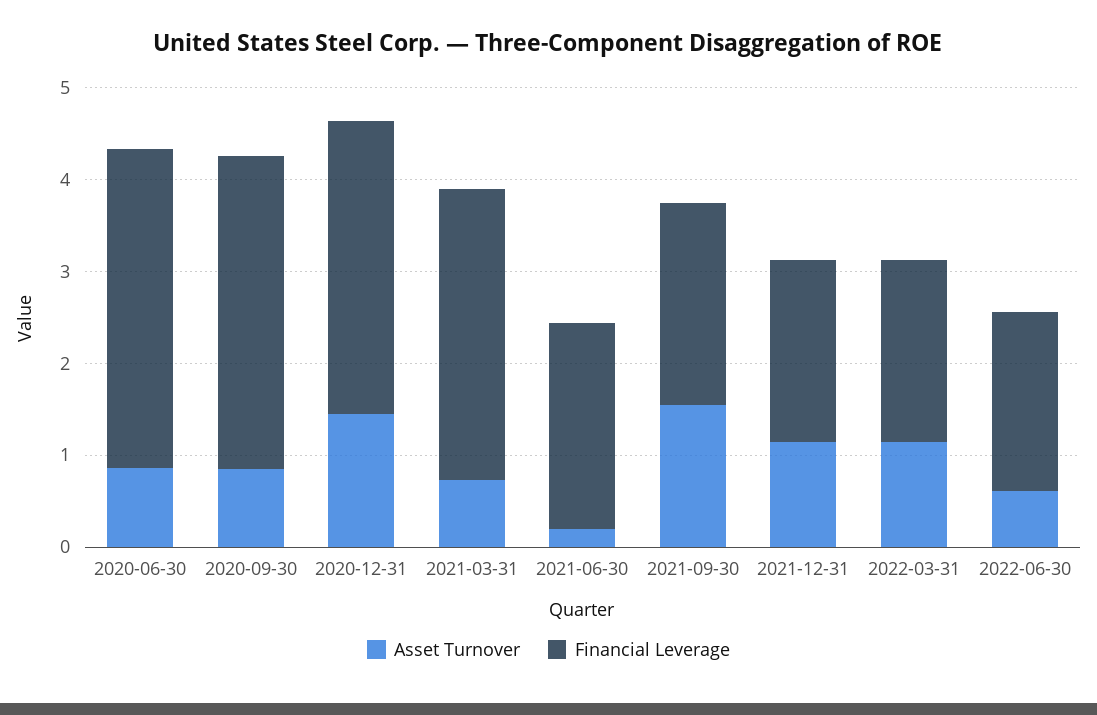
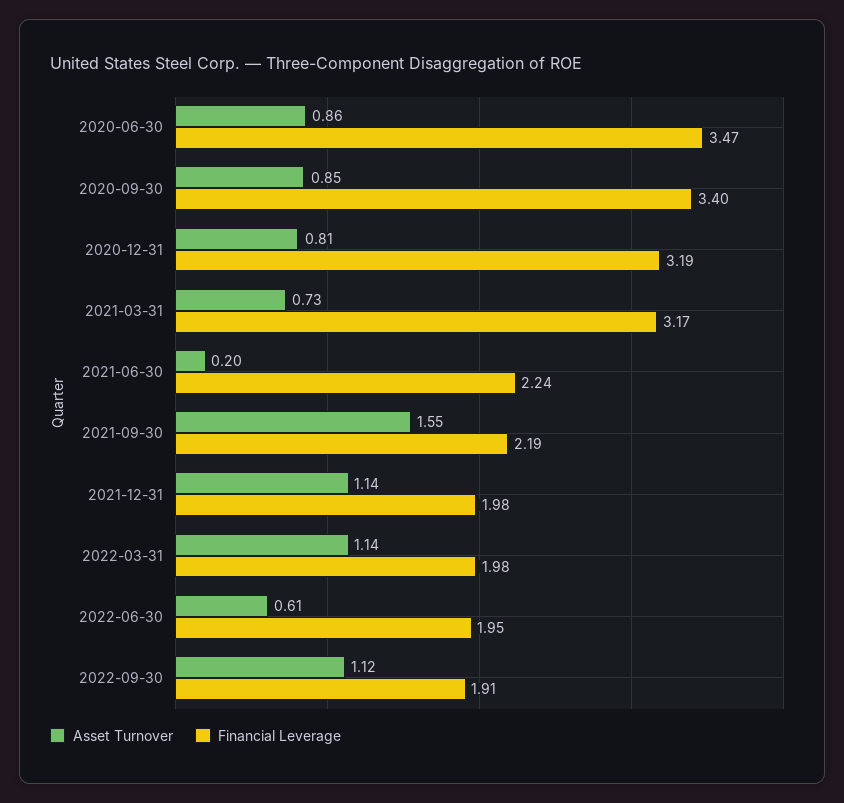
Asset Turnover, 2020-12-31: 1.4 -> 0.81
Asset Turnover, 2022-09-30: none -> 1.12
Financial Leverage, 2022-09-30: none -> 1.91

